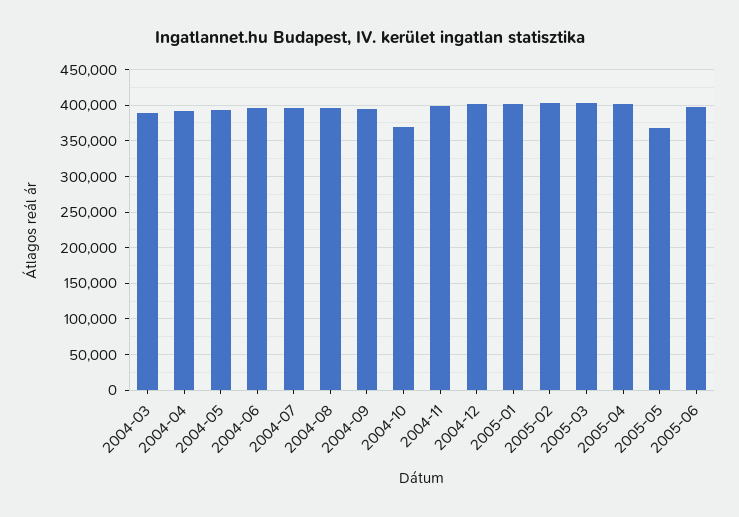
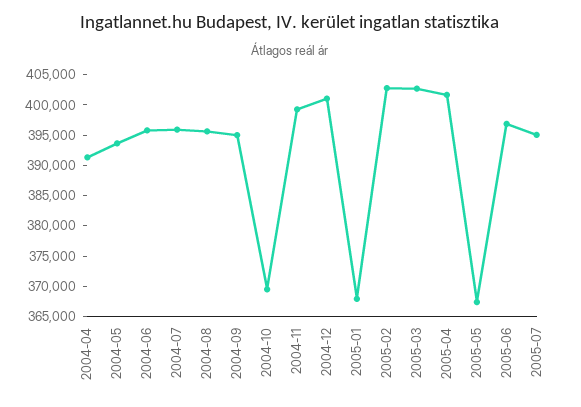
2004-03: 390000 -> none
2005-01: 400000 -> 367500
2005-07: none -> 395000

